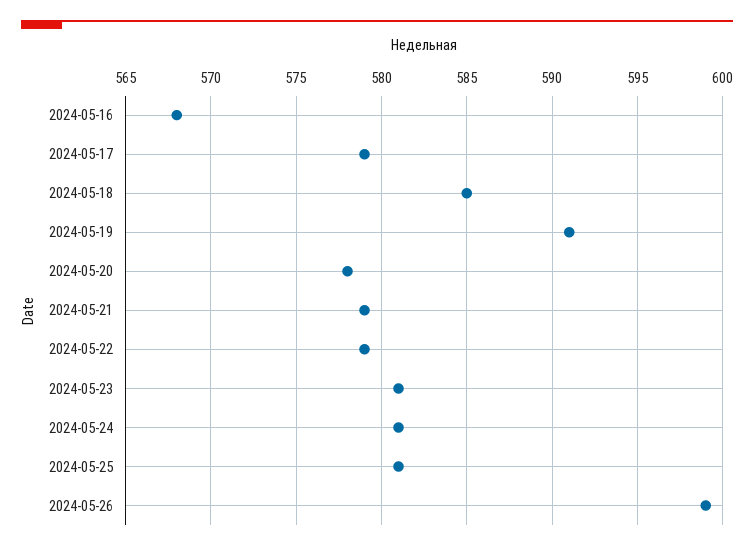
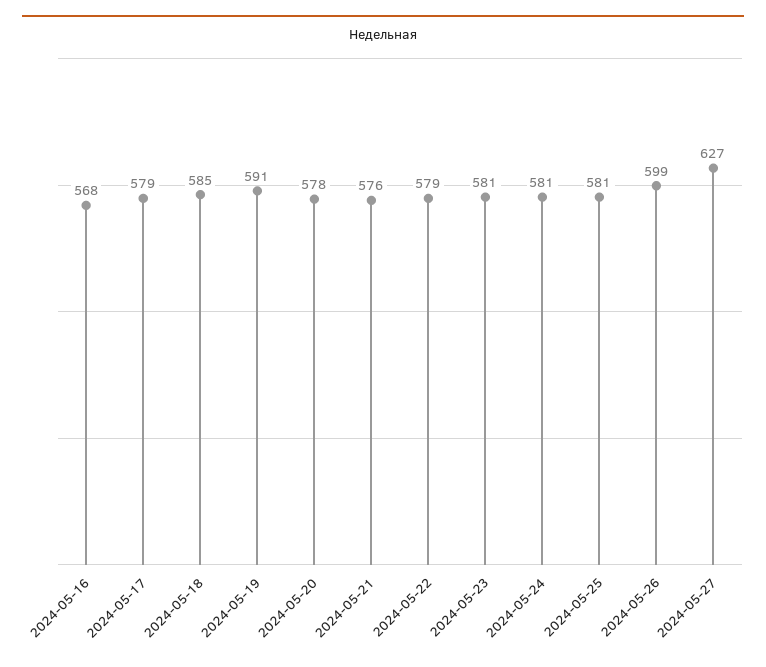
2024-05-21: 579 -> 576
2024-05-27: none -> 627

